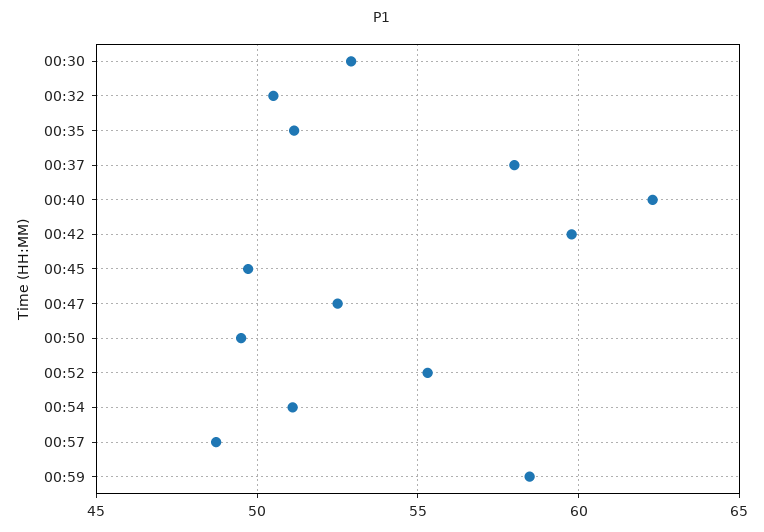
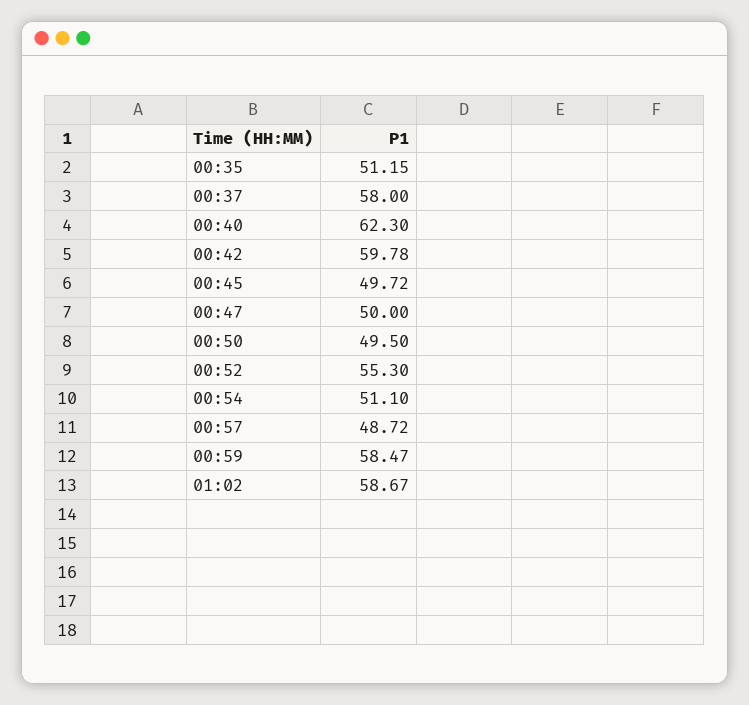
00:30: 53 -> none
00:32: 50.5 -> none
00:47: 52.5 -> 50
01:02: none -> 58.67

